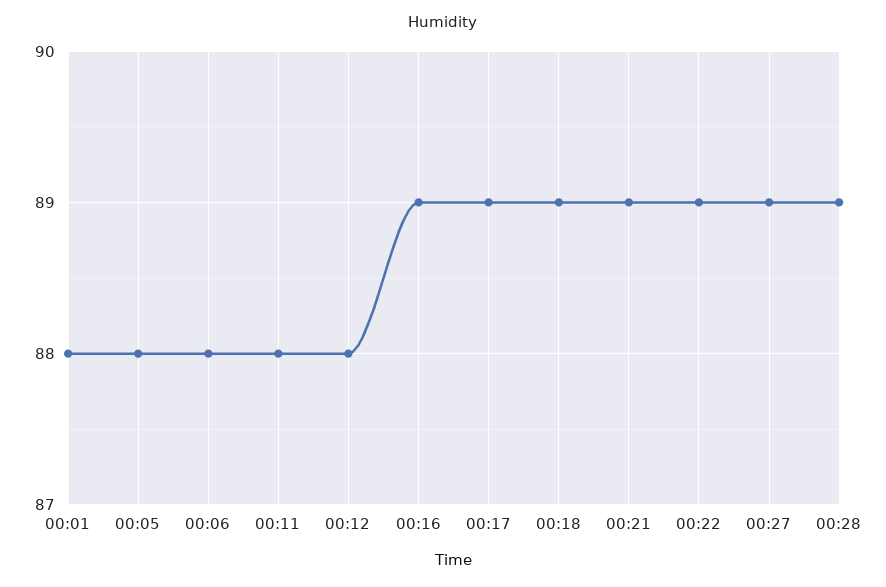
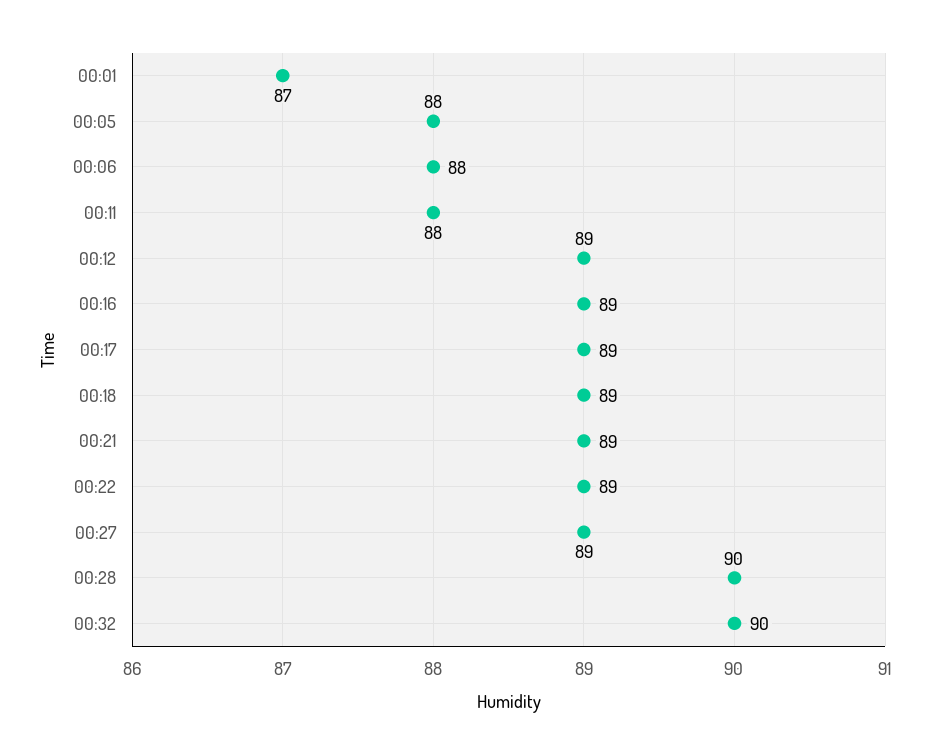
00:01: 88 -> 87
00:12: 88 -> 89
00:28: 89 -> 90
00:32: none -> 90

